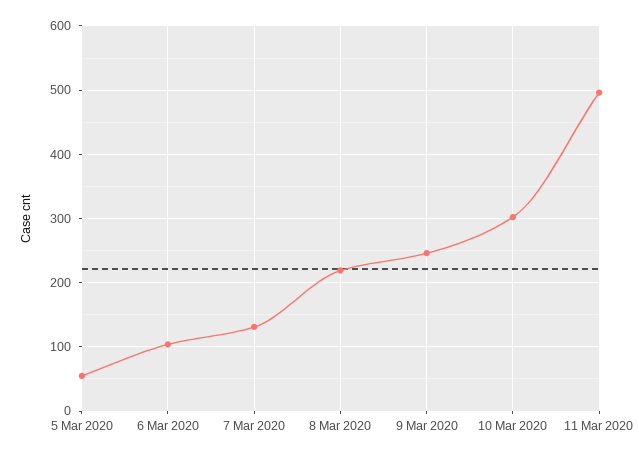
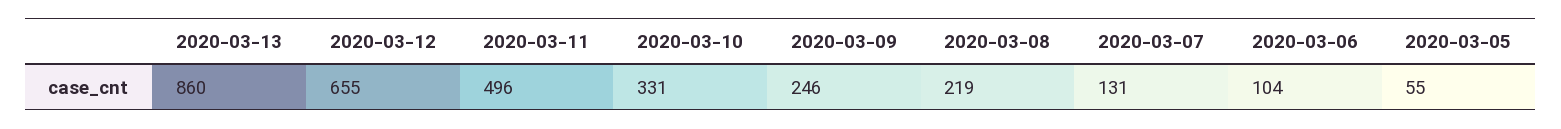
10 Mar 2020: 300 -> 331
2020-03-13: none -> 860
2020-03-12: none -> 655

